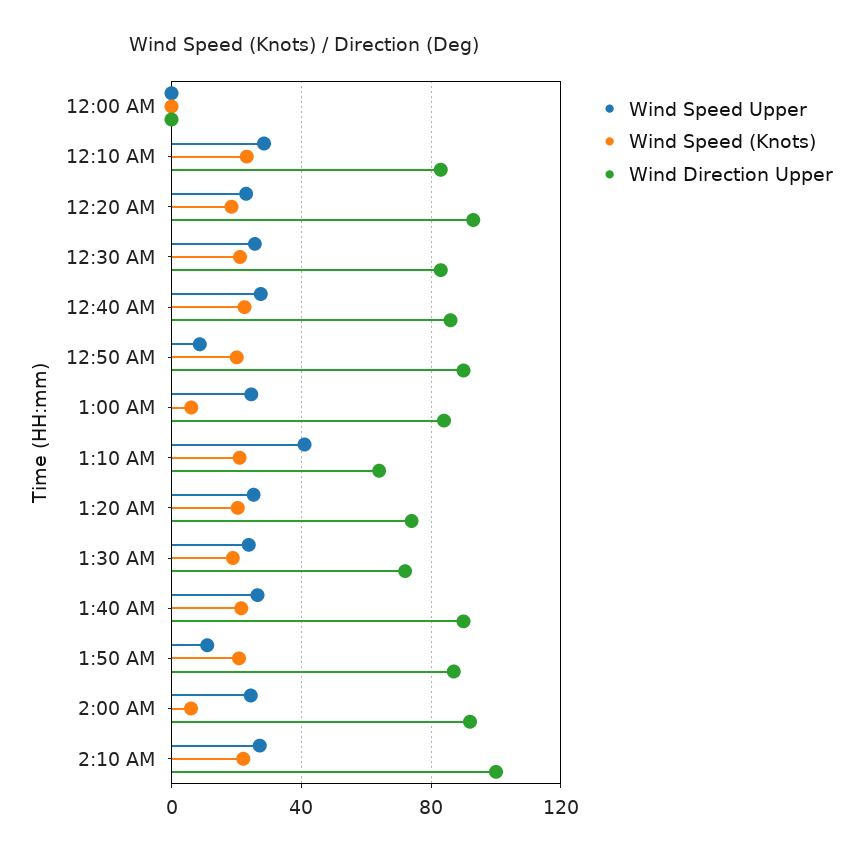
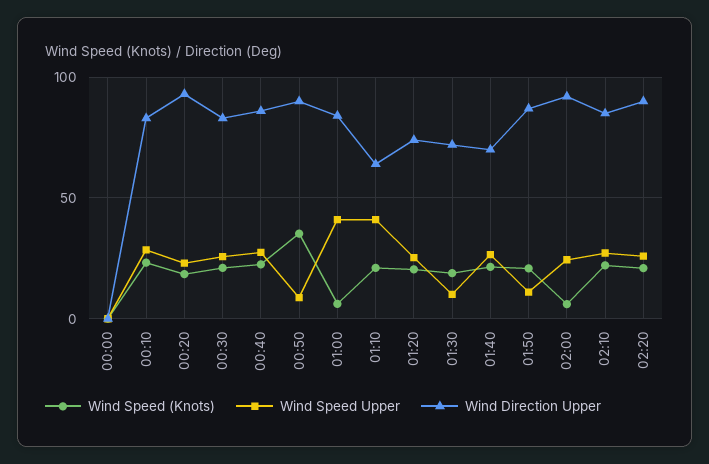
Wind Speed (Knots), 12:50 AM: 20 -> 35
Wind Speed Upper, 1:00 AM: 25 -> 40
Wind Speed Upper, 1:30 AM: 25 -> 10
Wind Direction Upper, 1:40 AM: 90 -> 70
Wind Direction Upper, 2:10 AM: 100 -> 85
Wind Speed (Knots), 02:20: none -> 20
Wind Speed Upper, 02:20: none -> 25
Wind Direction Upper, 02:20: none -> 90

